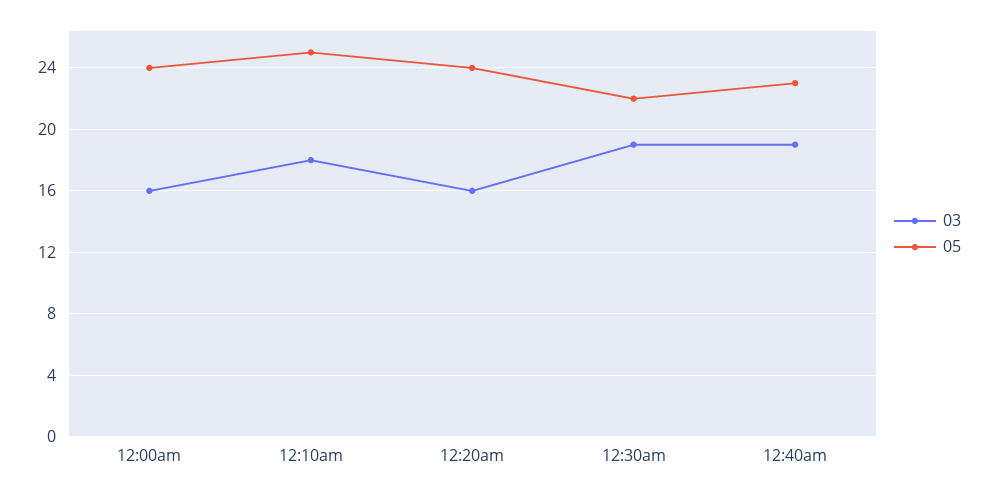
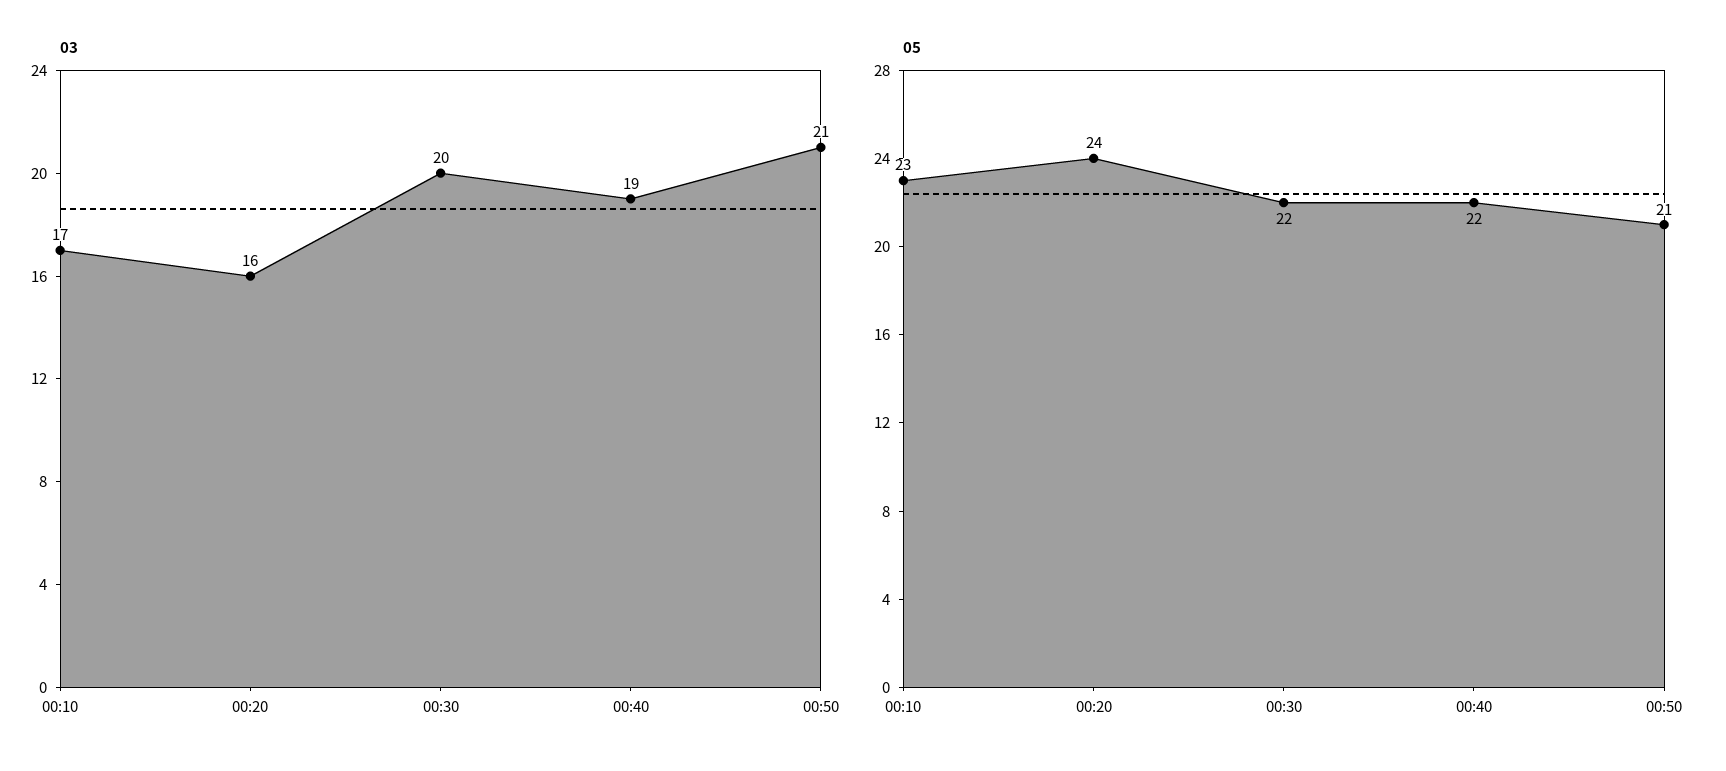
03, 12:00am: 16 -> none
05, 12:00am: 24 -> none
03, 12:10am: 18 -> 17
05, 12:10am: 25 -> 23
03, 12:30am: 19 -> 20
05, 12:40am: 23 -> 22
03, 00:50: none -> 21
05, 00:50: none -> 21

